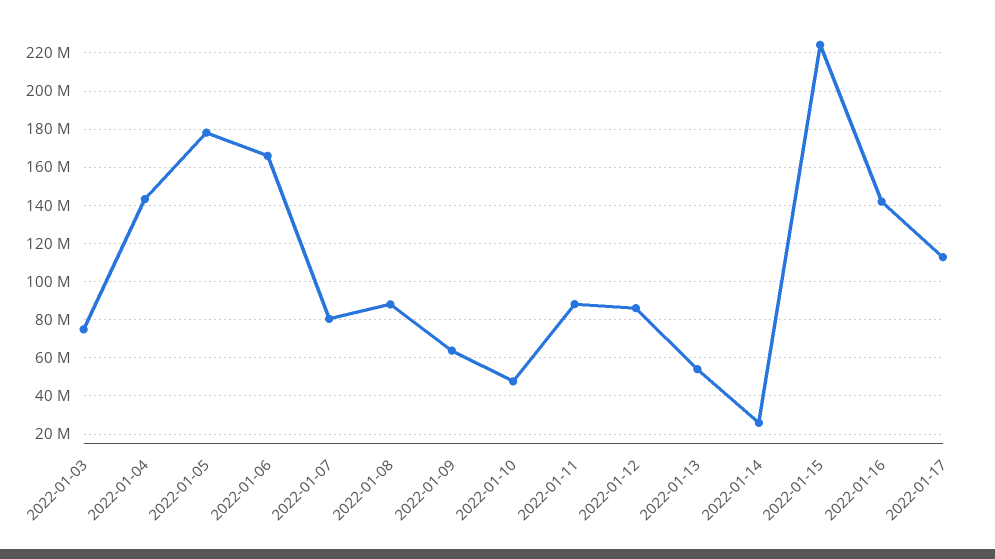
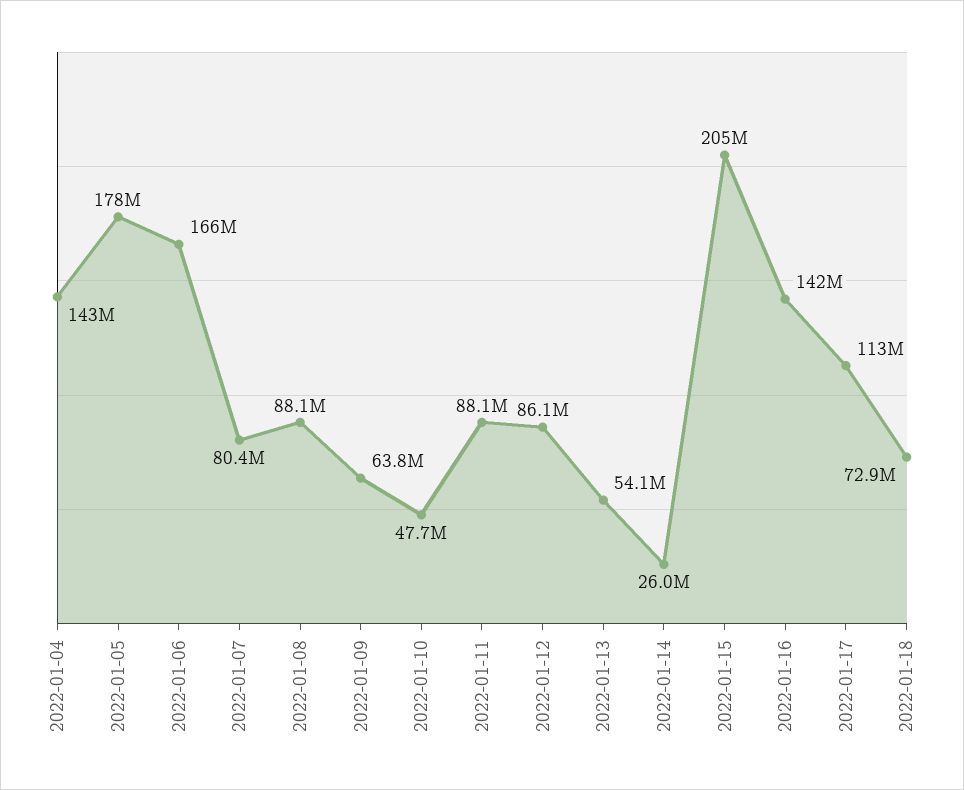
2022-01-03: 75000000 -> none
2022-01-15: 225000000 -> 205000000
2022-01-18: none -> 72900000

